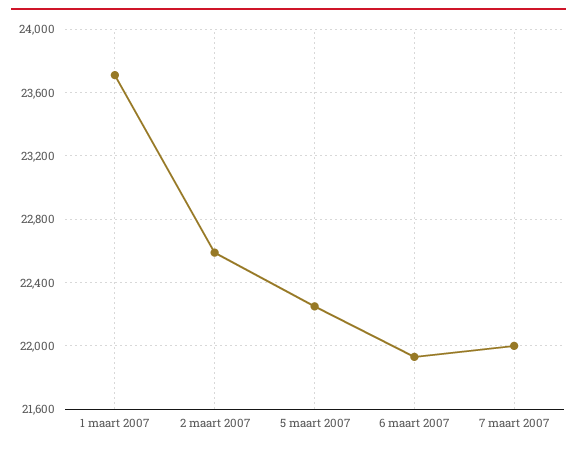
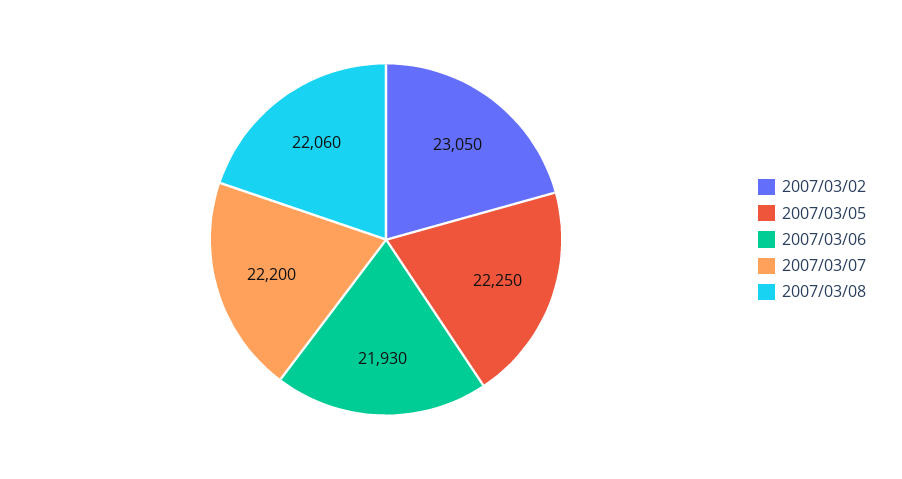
1 maart 2007: 23700 -> none
2 maart 2007: 22600 -> 23050
7 maart 2007: 22000 -> 22200
2007/03/08: none -> 22060

